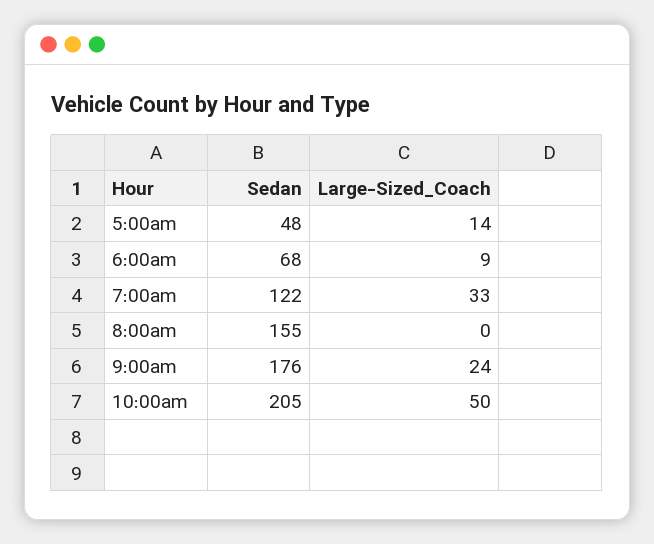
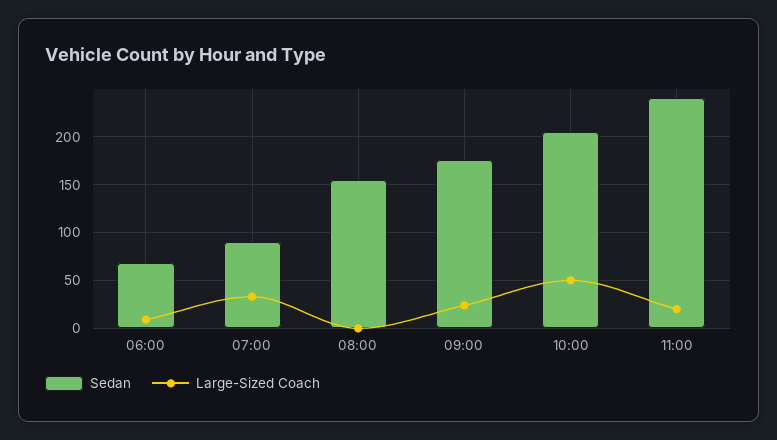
Sedan, 5:00am: 48 -> none
Large-Sized_Coach, 5:00am: 14 -> none
Sedan, 7:00am: 122 -> 90
Sedan, 11:00: none -> 240
Large-Sized_Coach, 11:00: none -> 20

